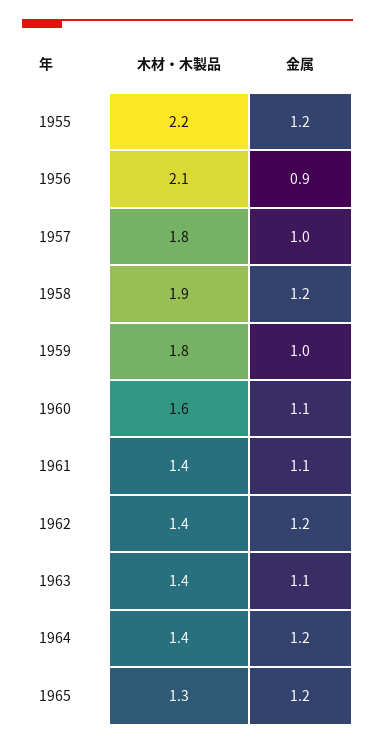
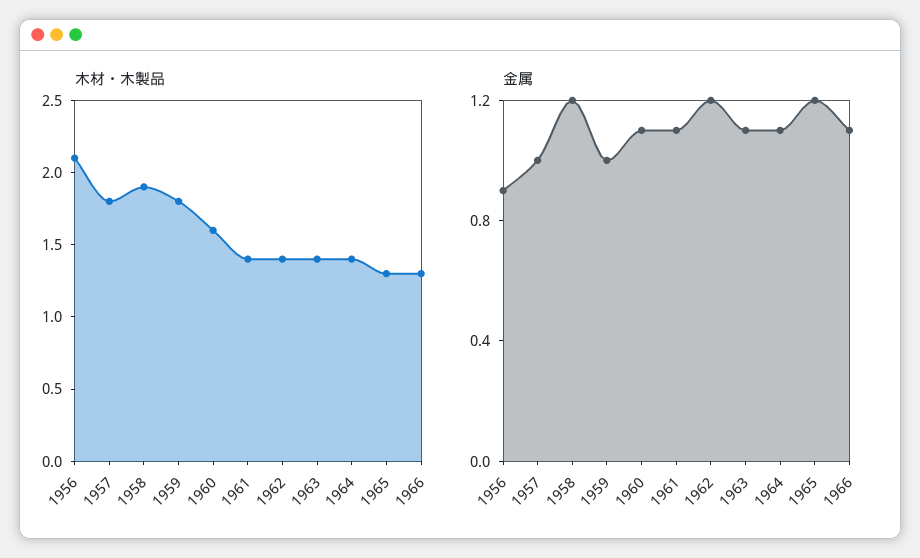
木材・木製品, 1955: 2.2 -> none
金属, 1955: 1.2 -> none
金属, 1964: 1.2 -> 1.1
木材・木製品, 1966: none -> 1.3
金属, 1966: none -> 1.1

